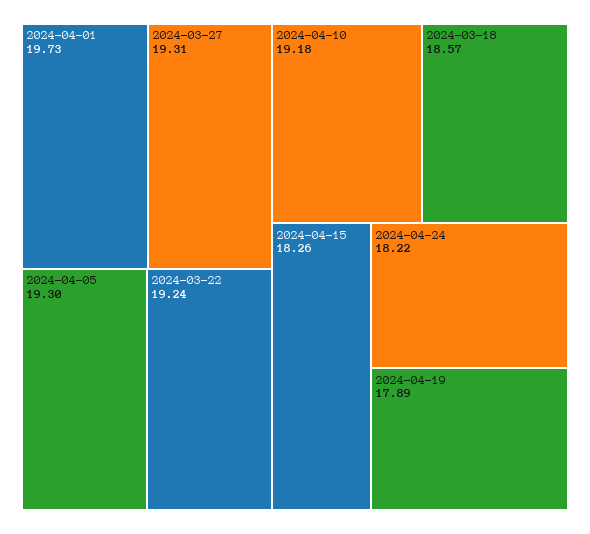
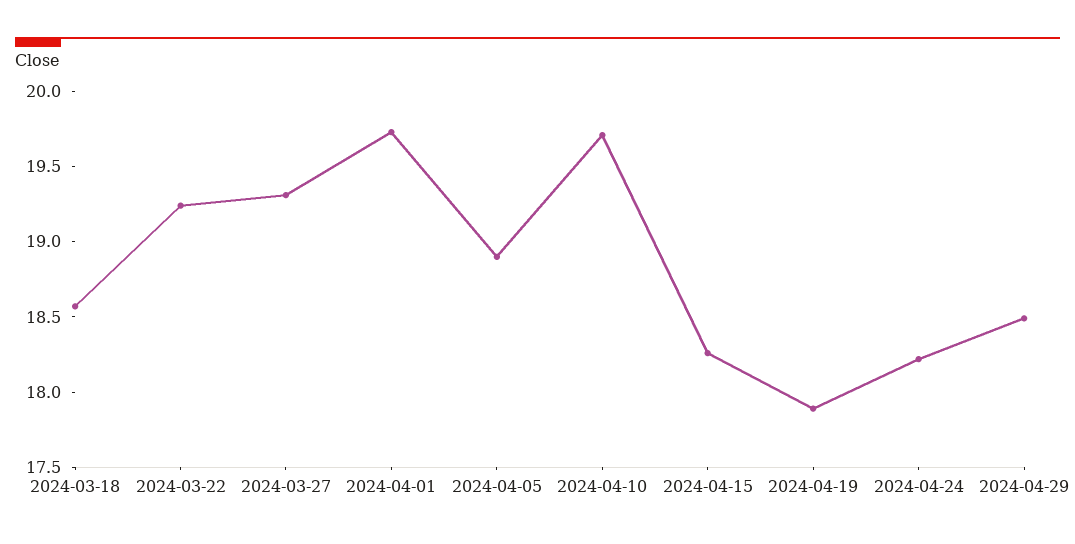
2024-04-05: 19.3 -> 18.9
2024-04-10: 19.18 -> 19.7
2024-04-29: none -> 18.5

